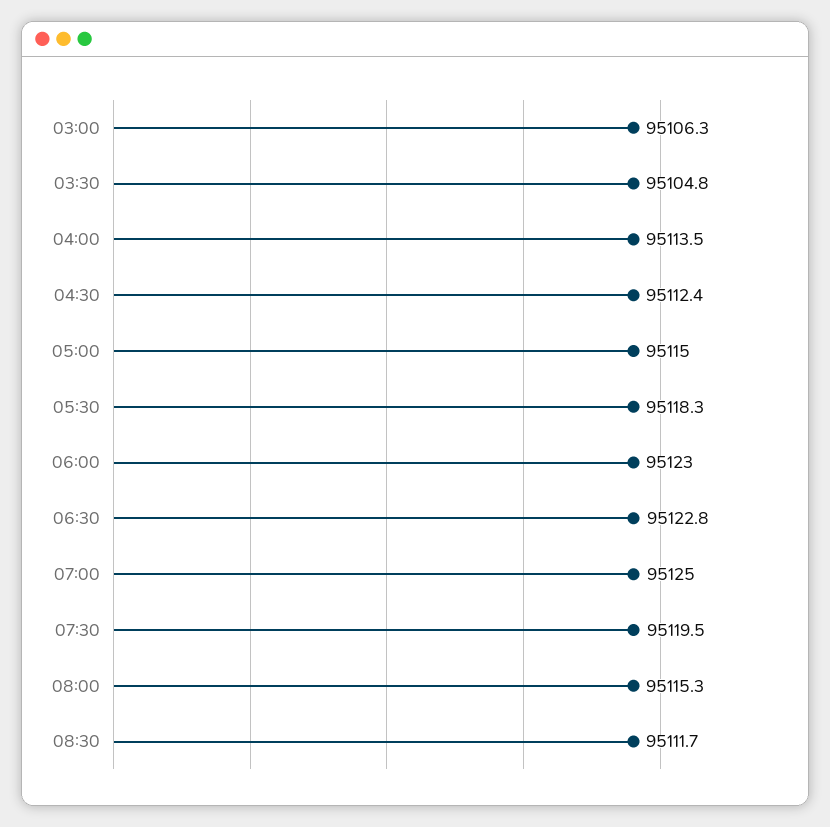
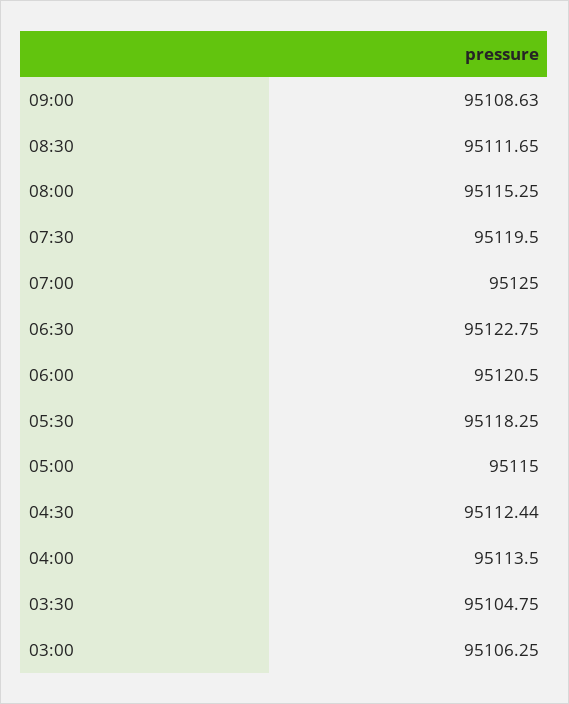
06:00: 95123 -> 95120.5
09:00: none -> 95108.63

